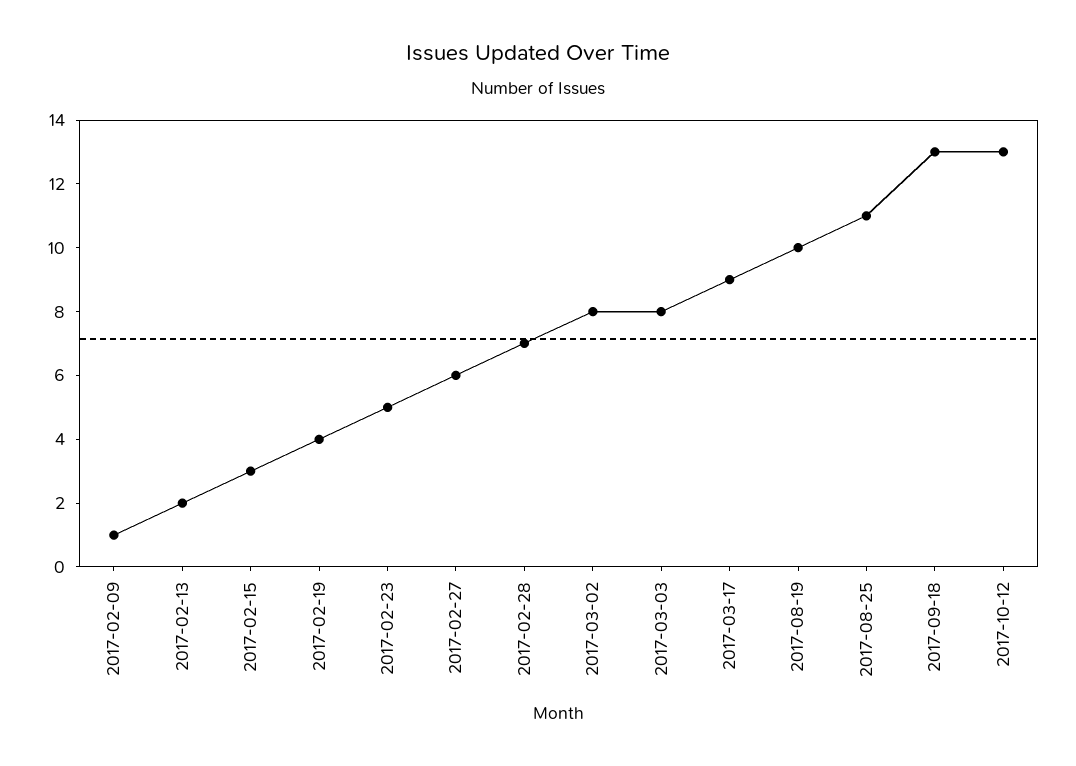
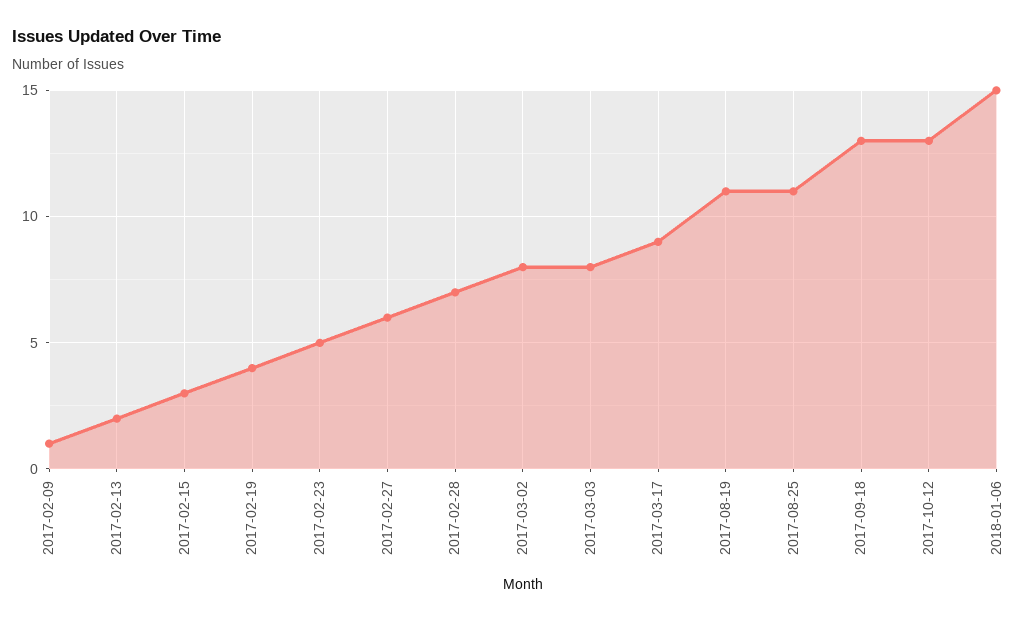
2017-08-19: 10 -> 11
2018-01-06: none -> 15

